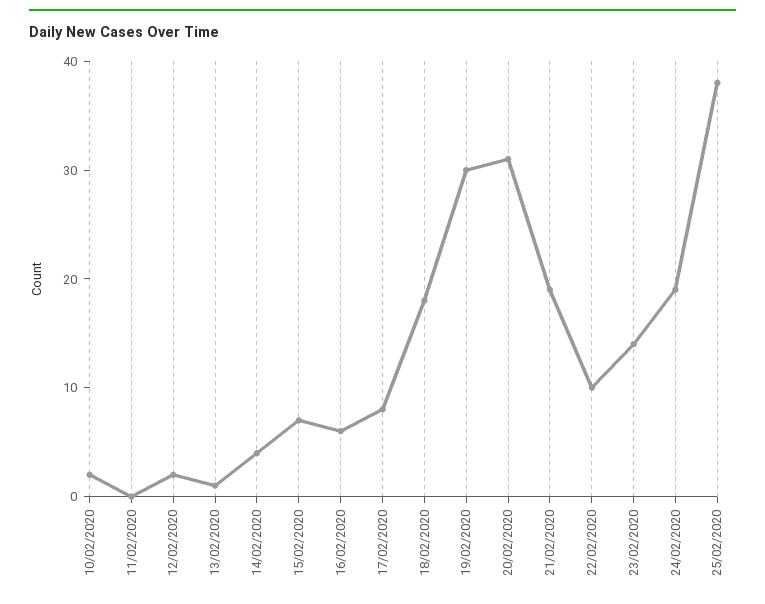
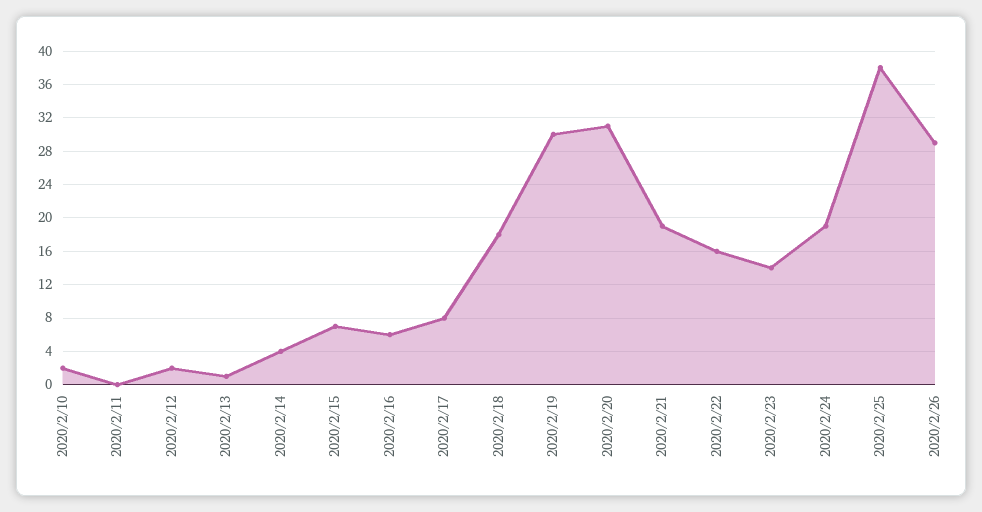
22/02/2020: 10 -> 16
2020/2/26: none -> 29

